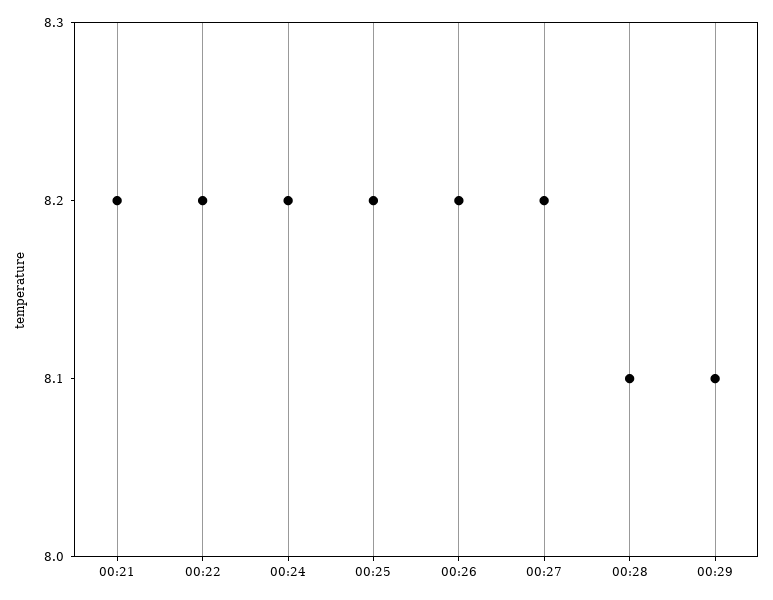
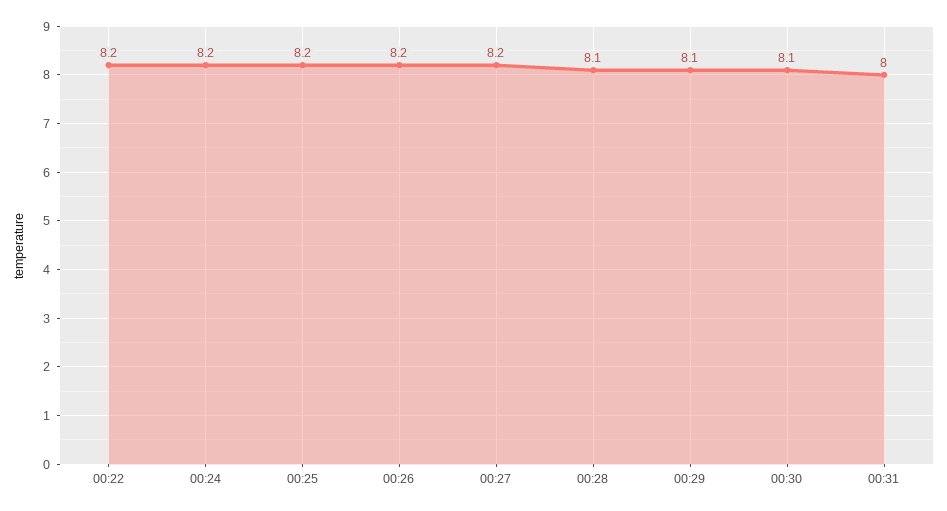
00:21: 8.2 -> none
00:30: none -> 8.1
00:31: none -> 8

